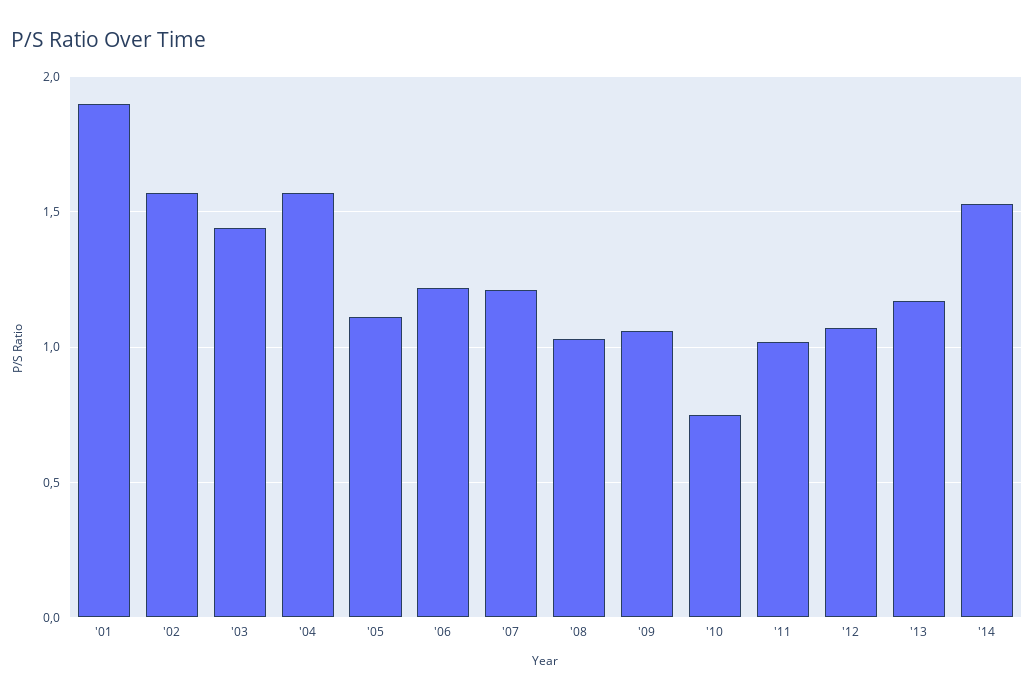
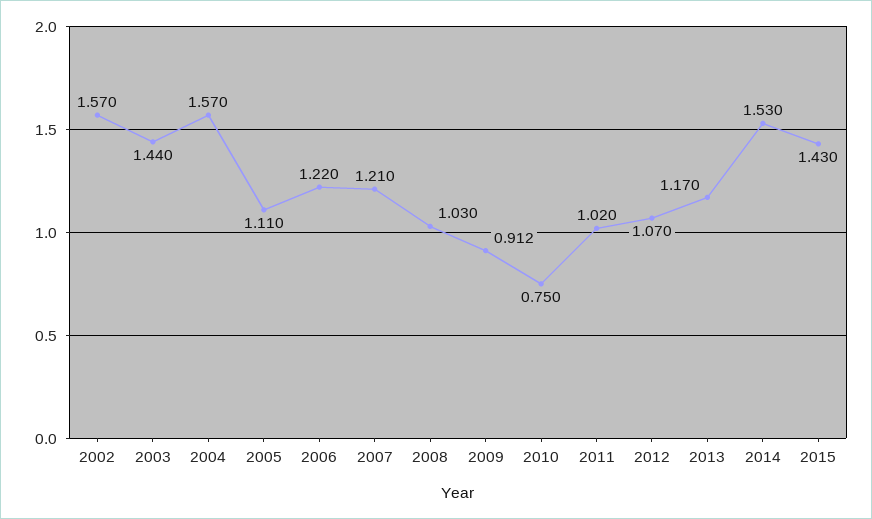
'01: 1.9 -> none
'09: 1.05 -> 0.912
2015: none -> 1.43

